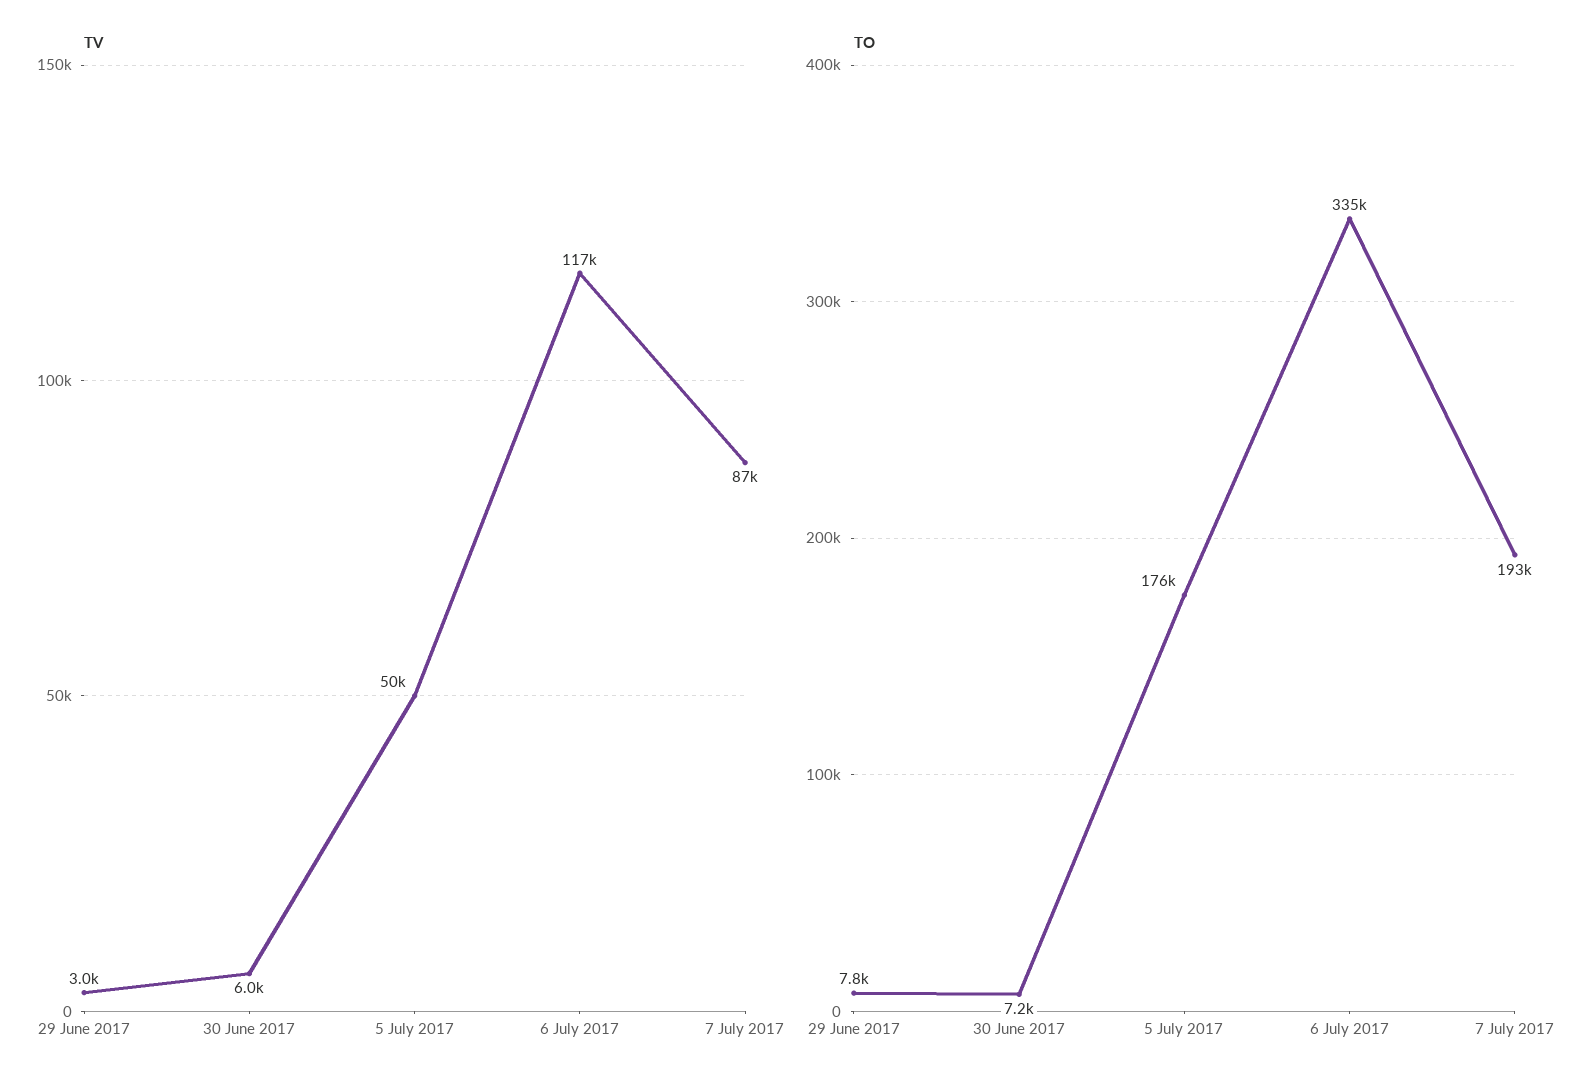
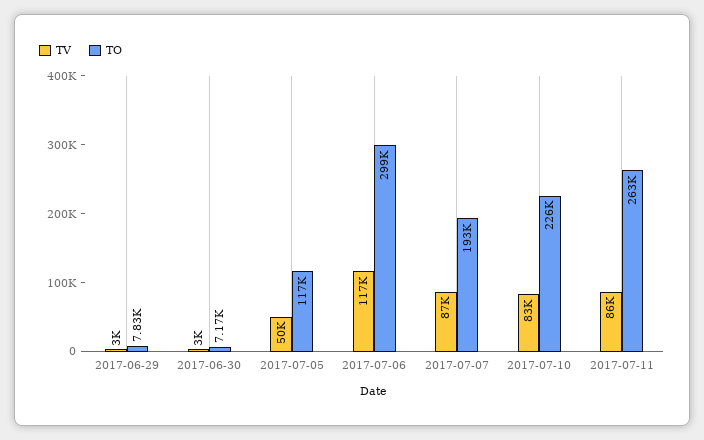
TV, 30 June 2017: 6000 -> 3000
TO, 5 July 2017: 176000 -> 117000
TO, 6 July 2017: 335000 -> 299000
TV, 2017-07-10: none -> 83000
TO, 2017-07-10: none -> 226000
TV, 2017-07-11: none -> 86000
TO, 2017-07-11: none -> 263000

